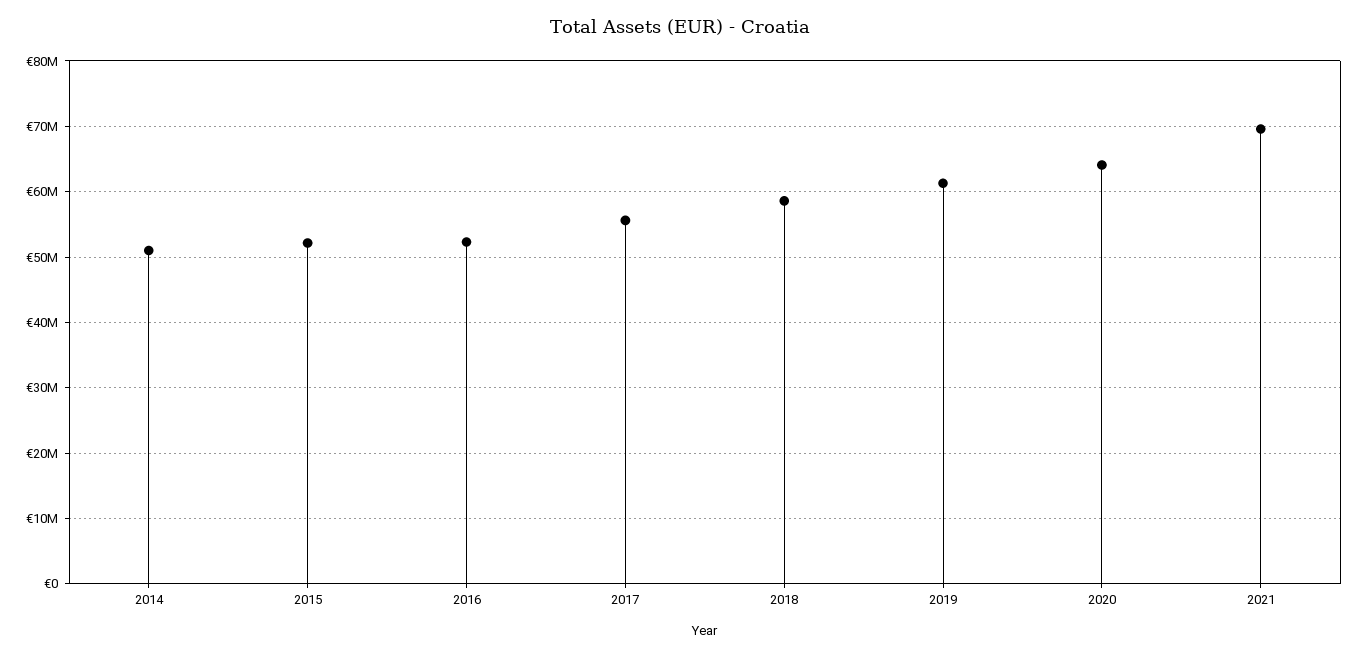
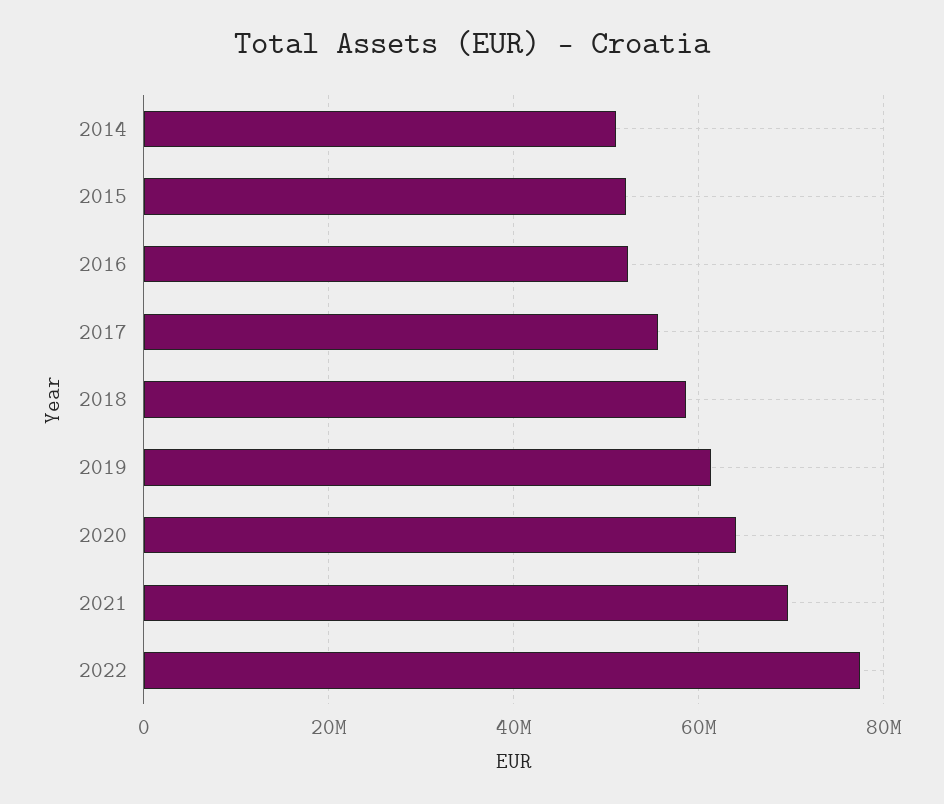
2022: none -> 78000000

